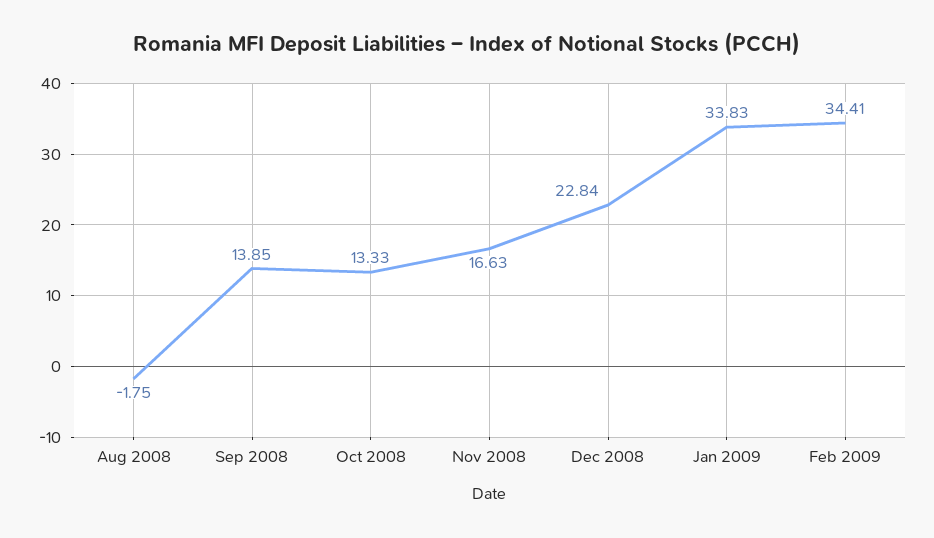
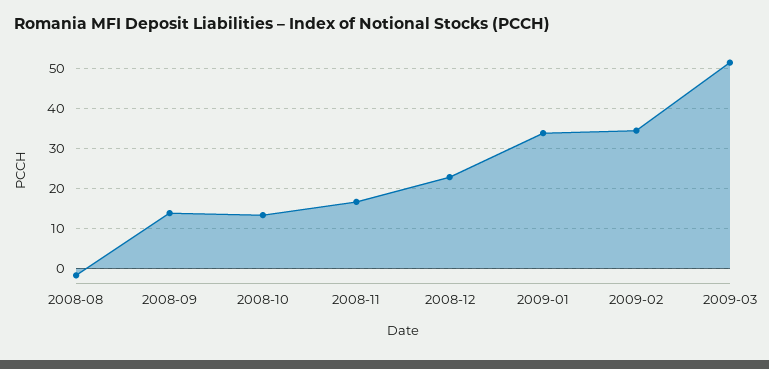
2009-03: none -> 52

